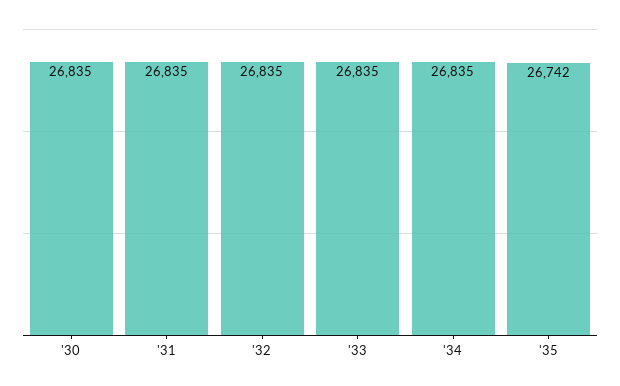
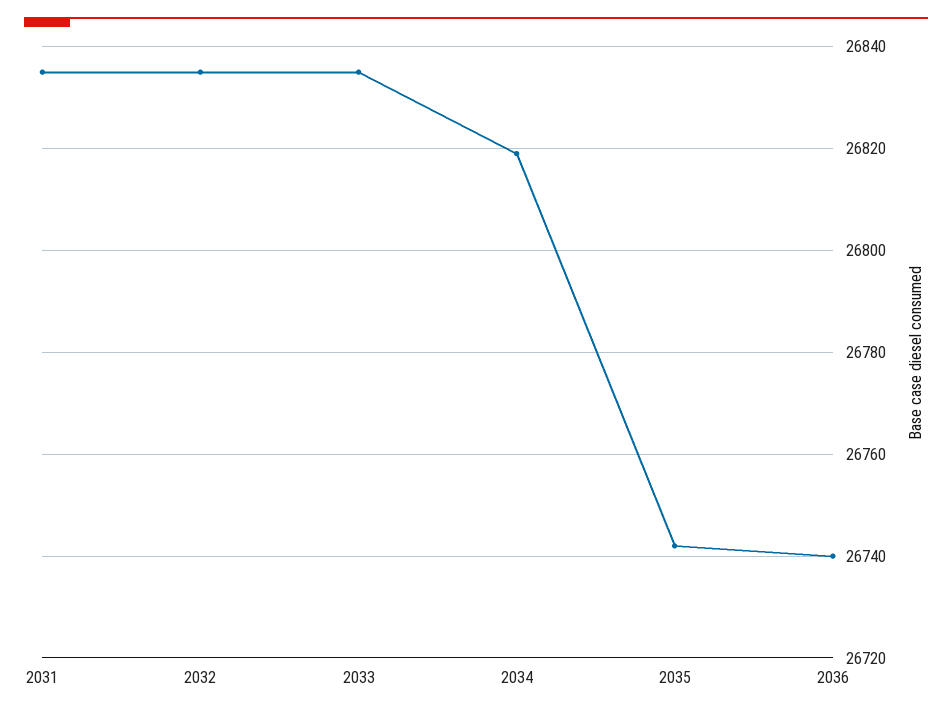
'30: 26835 -> none
'34: 26835 -> 26820
2036: none -> 26740

